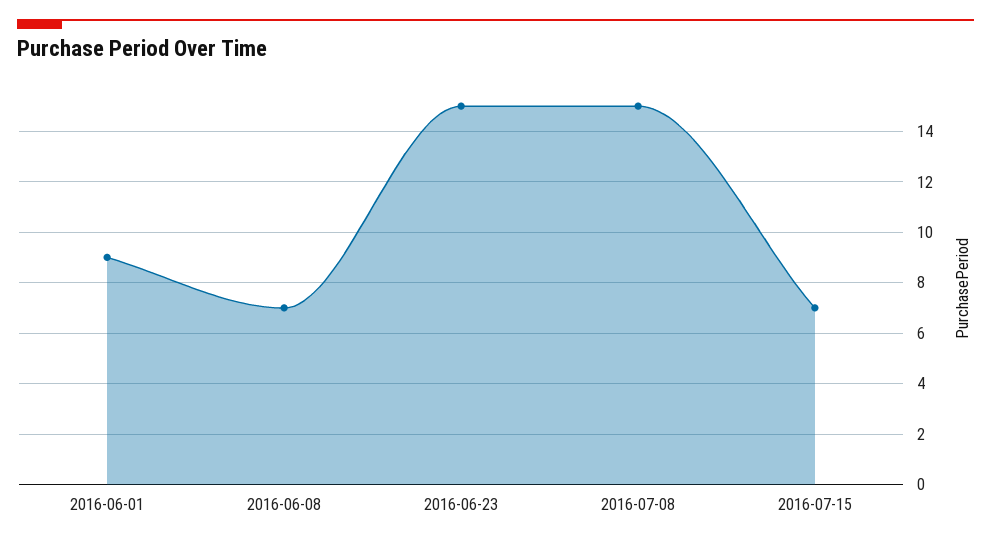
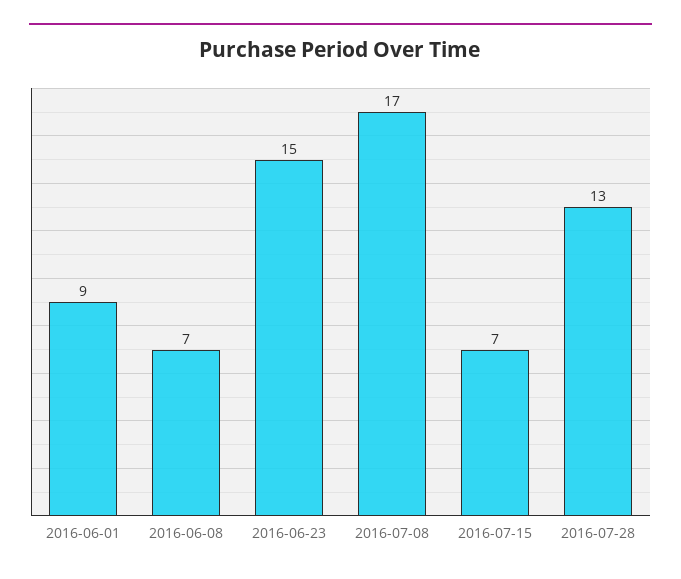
2016-07-08: 15 -> 17
2016-07-28: none -> 13

